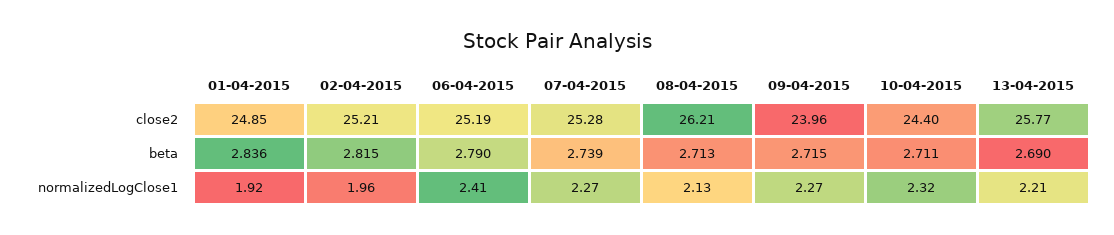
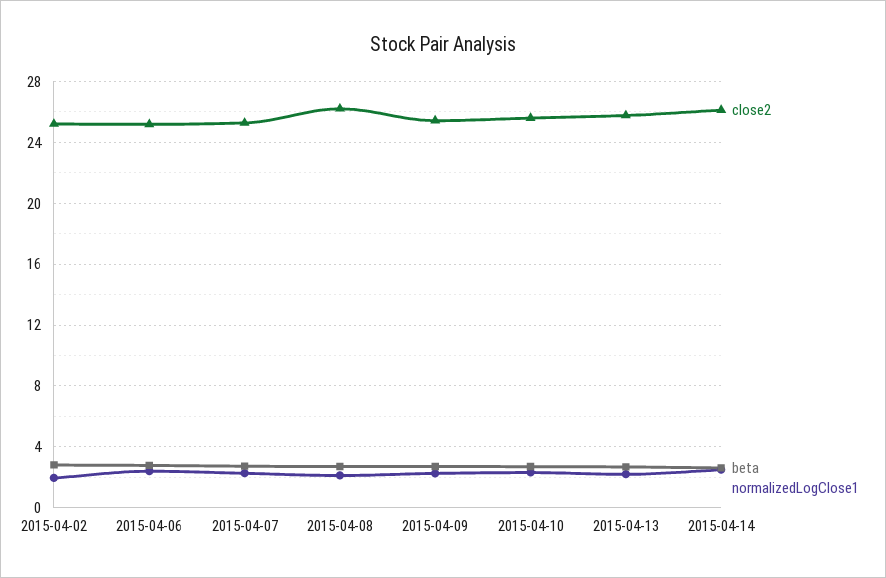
close2, 01-04-2015: 24.85 -> none
close2, 09-04-2015: 23.96 -> 25.5
close2, 10-04-2015: 24.4 -> 25.5
beta, 01-04-2015: 2.836 -> none
normalizedLogClose1, 01-04-2015: 1.92 -> none
close2, 2015-04-14: none -> 26
beta, 2015-04-14: none -> 2.5
normalizedLogClose1, 2015-04-14: none -> 2.5

